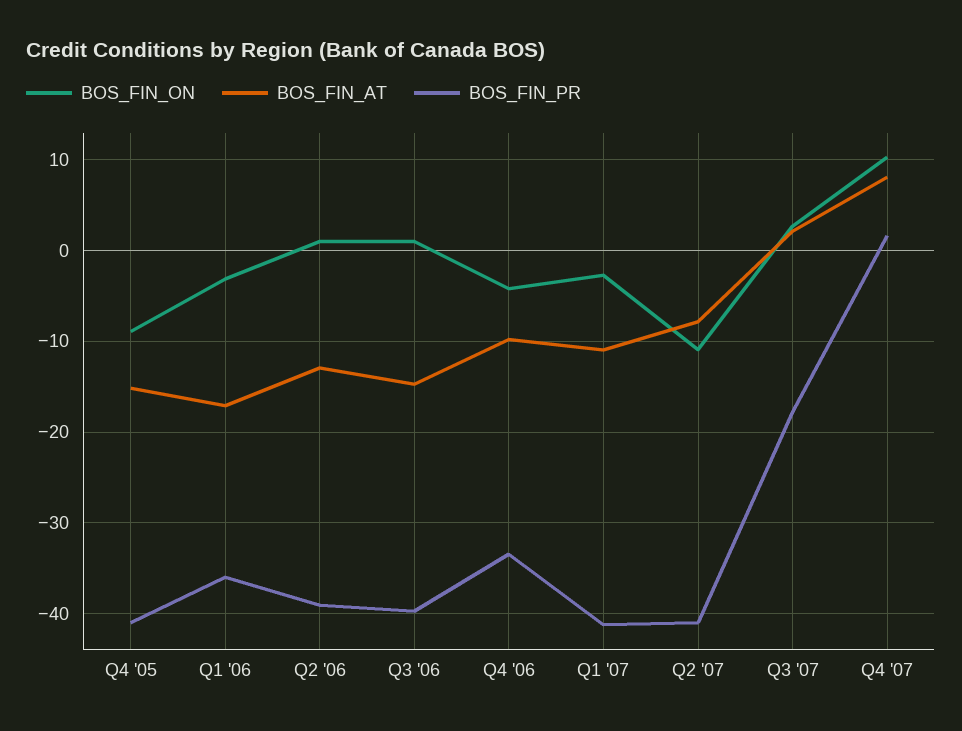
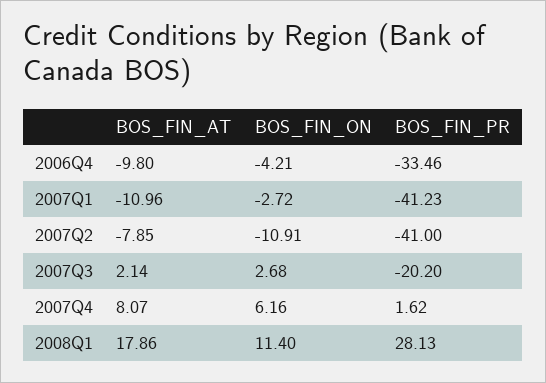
BOS_FIN_ON, Q4 '05: -9 -> none
BOS_FIN_AT, Q4 '05: -15 -> none
BOS_FIN_PR, Q4 '05: -41 -> none
BOS_FIN_ON, Q1 '06: -3 -> none
BOS_FIN_AT, Q1 '06: -17 -> none
BOS_FIN_PR, Q1 '06: -36 -> none
BOS_FIN_ON, Q2 '06: 1 -> none
BOS_FIN_AT, Q2 '06: -13 -> none
BOS_FIN_PR, Q2 '06: -39 -> none
BOS_FIN_ON, Q3 '06: 1 -> none
BOS_FIN_AT, Q3 '06: -15 -> none
BOS_FIN_PR, Q3 '06: -40 -> none
BOS_FIN_PR, Q3 '07: -18 -> -20.2
BOS_FIN_ON, Q4 '07: 10 -> 6.16
BOS_FIN_AT, 2008Q1: none -> 17.86
BOS_FIN_ON, 2008Q1: none -> 11.4
BOS_FIN_PR, 2008Q1: none -> 28.13

